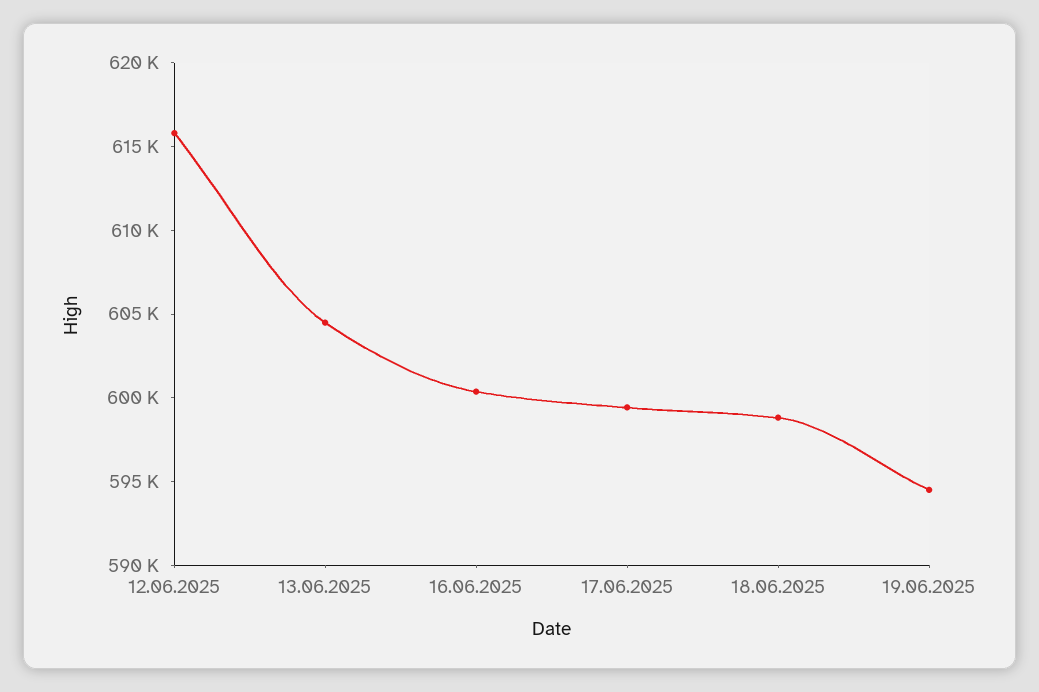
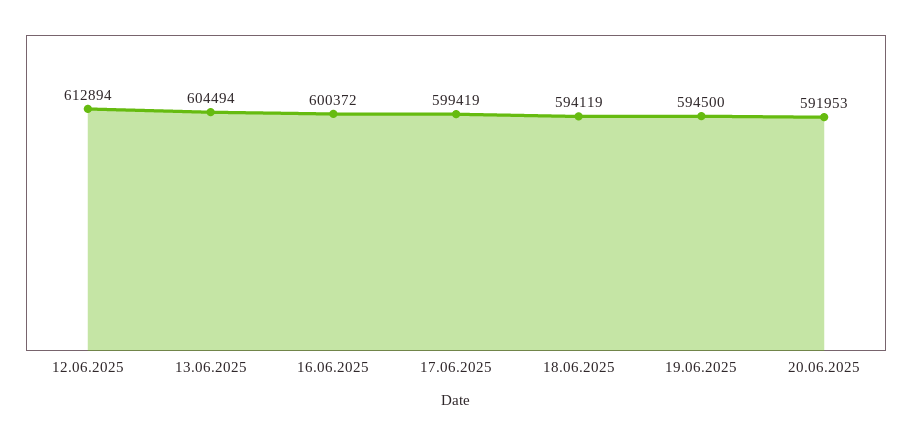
12.06.2025: 616000 -> 612894
18.06.2025: 599000 -> 594119
20.06.2025: none -> 591953

